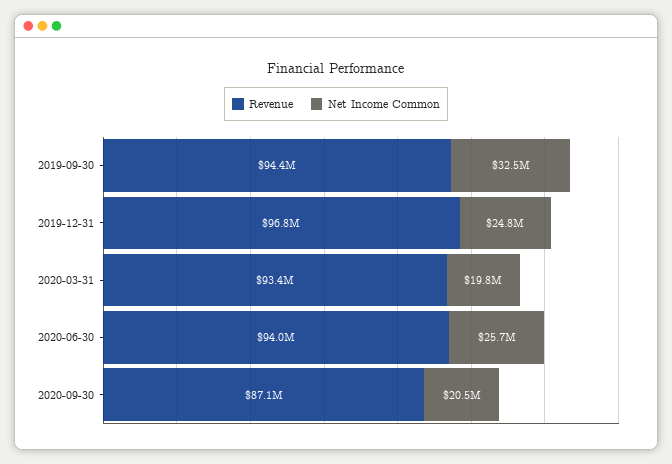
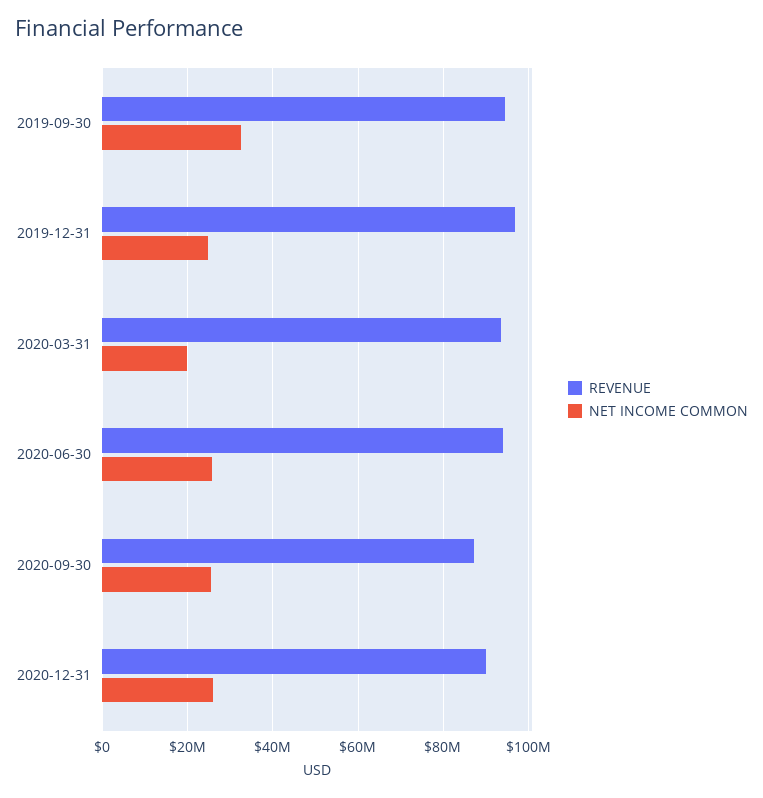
Net Income Common, 2020-09-30: 20500000 -> 26000000
Revenue, 2020-12-31: none -> 90000000
Net Income Common, 2020-12-31: none -> 26000000

